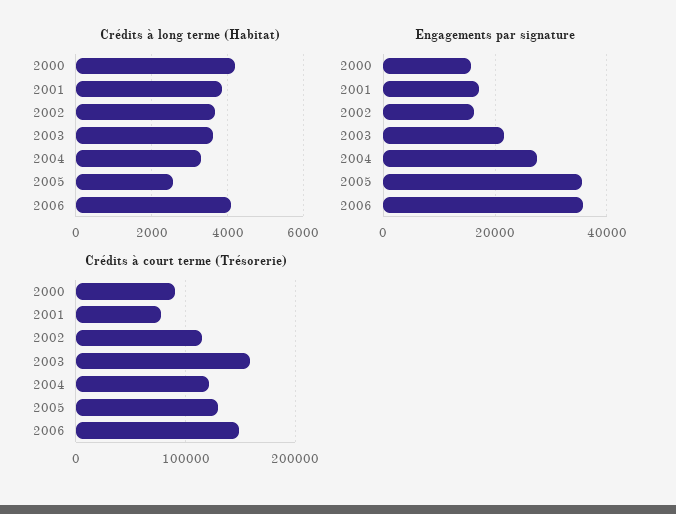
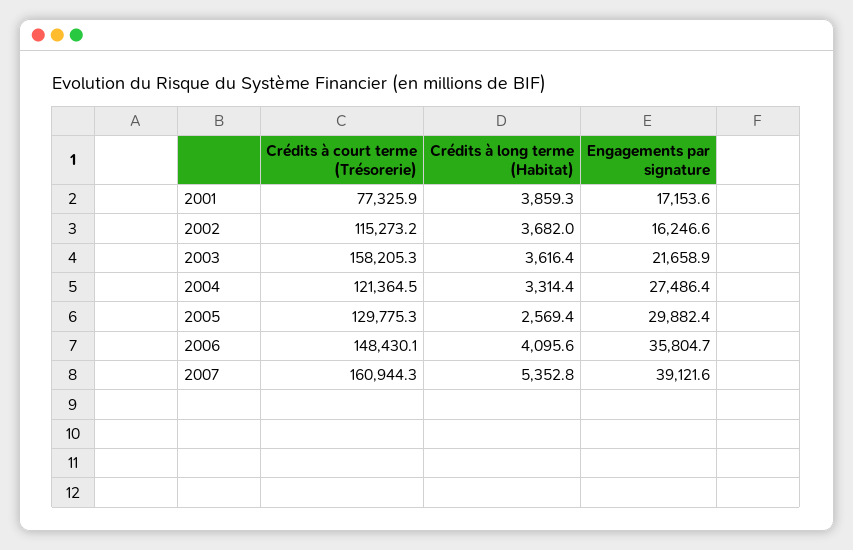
Crédits à long terme (Habitat), 2000: 4200 -> none
Engagements par signature, 2000: 16000 -> none
Engagements par signature, 2005: 36000 -> 29882.4
Crédits à court terme (Trésorerie), 2000: 90000 -> none
Crédits à court terme (Trésorerie), 2007: none -> 160944.3
Crédits à long terme (Habitat), 2007: none -> 5352.8
Engagements par signature, 2007: none -> 39121.6

